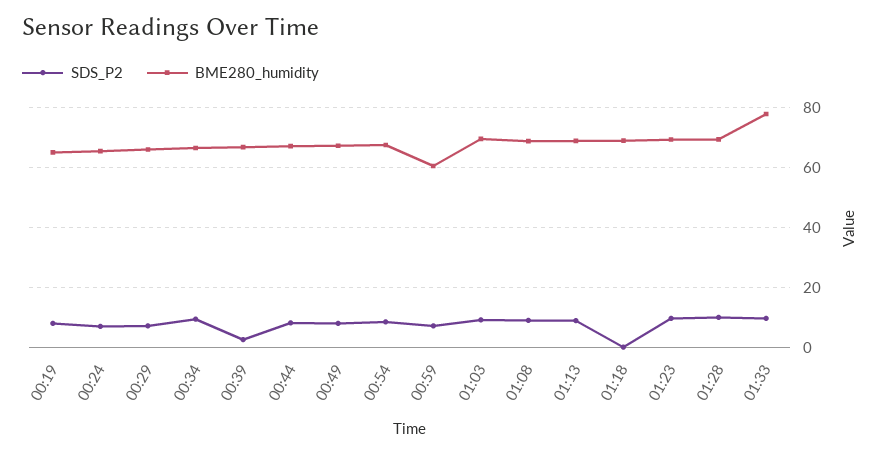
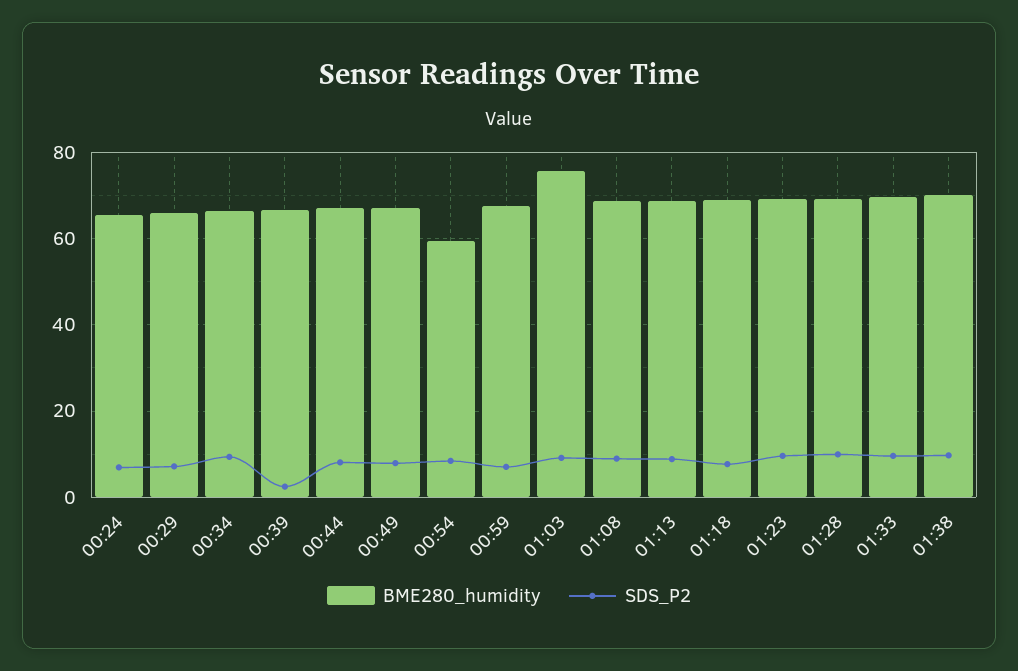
SDS_P2, 00:19: 7.5 -> none
BME280_humidity, 00:19: 65 -> none
BME280_humidity, 00:54: 67.5 -> 60
BME280_humidity, 00:59: 60 -> 68
BME280_humidity, 01:03: 70 -> 76
SDS_P2, 01:18: 0 -> 8
BME280_humidity, 01:33: 77.5 -> 70
BME280_humidity, 01:38: none -> 70
SDS_P2, 01:38: none -> 10

